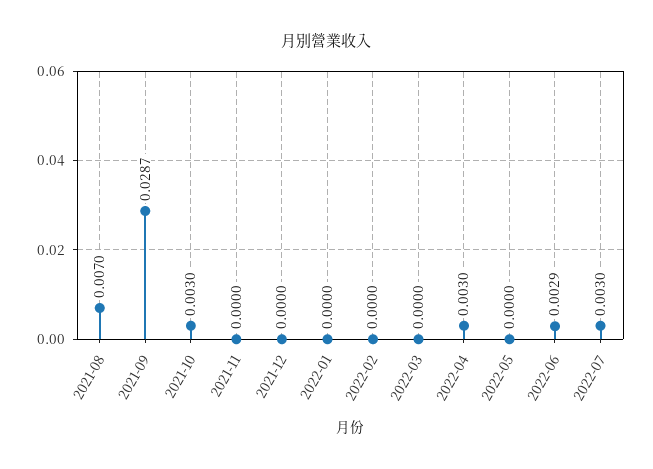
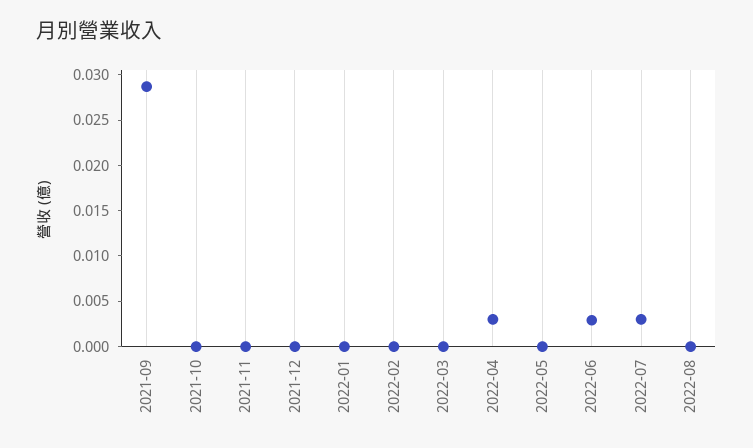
2021-08: 0.007 -> none
2021-10: 0.003 -> 0
2022-08: none -> 0

